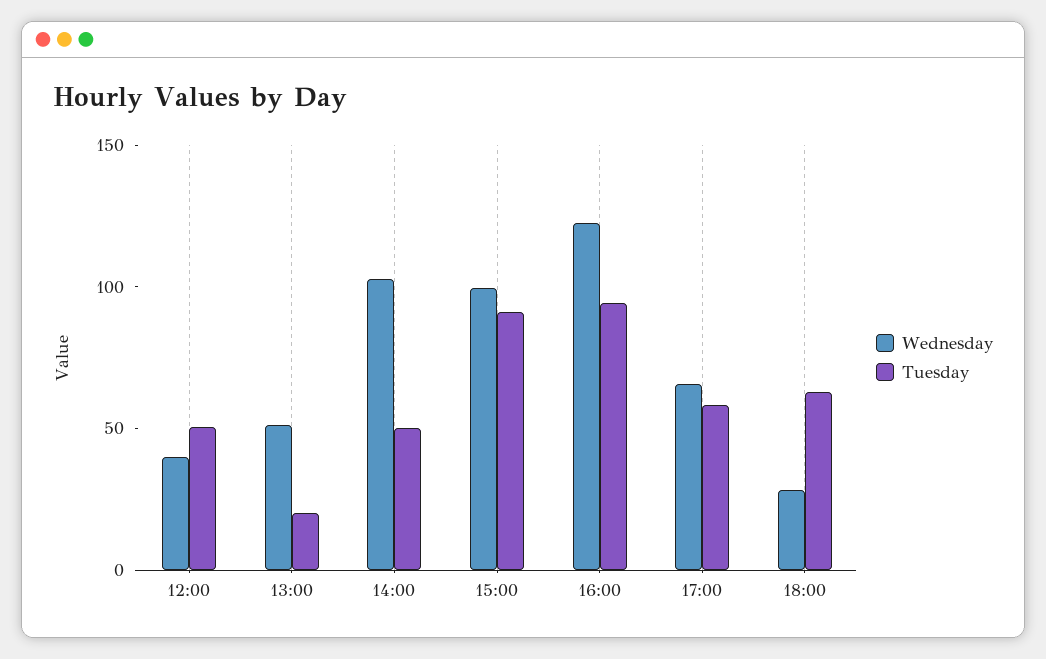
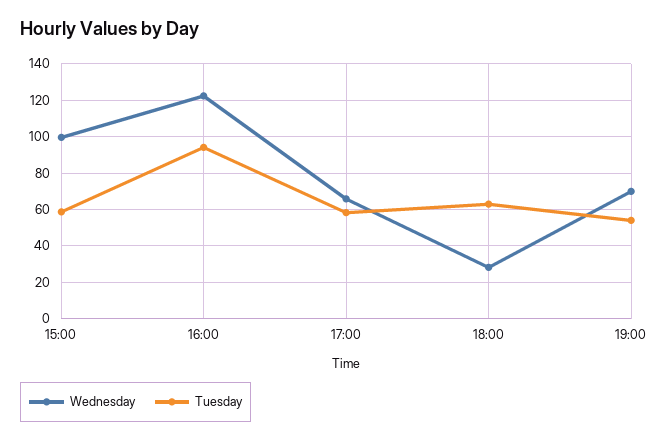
Wednesday, 12:00: 40 -> none
Tuesday, 12:00: 50 -> none
Wednesday, 13:00: 50 -> none
Tuesday, 13:00: 20 -> none
Wednesday, 14:00: 100 -> none
Tuesday, 14:00: 50 -> none
Tuesday, 15:00: 90 -> 60
Wednesday, 19:00: none -> 70
Tuesday, 19:00: none -> 55

